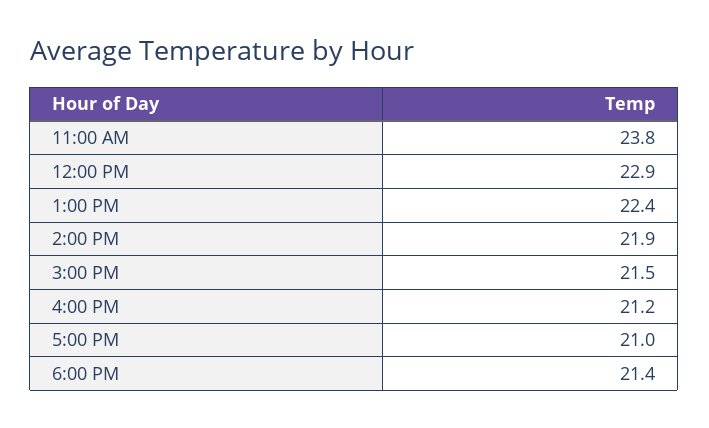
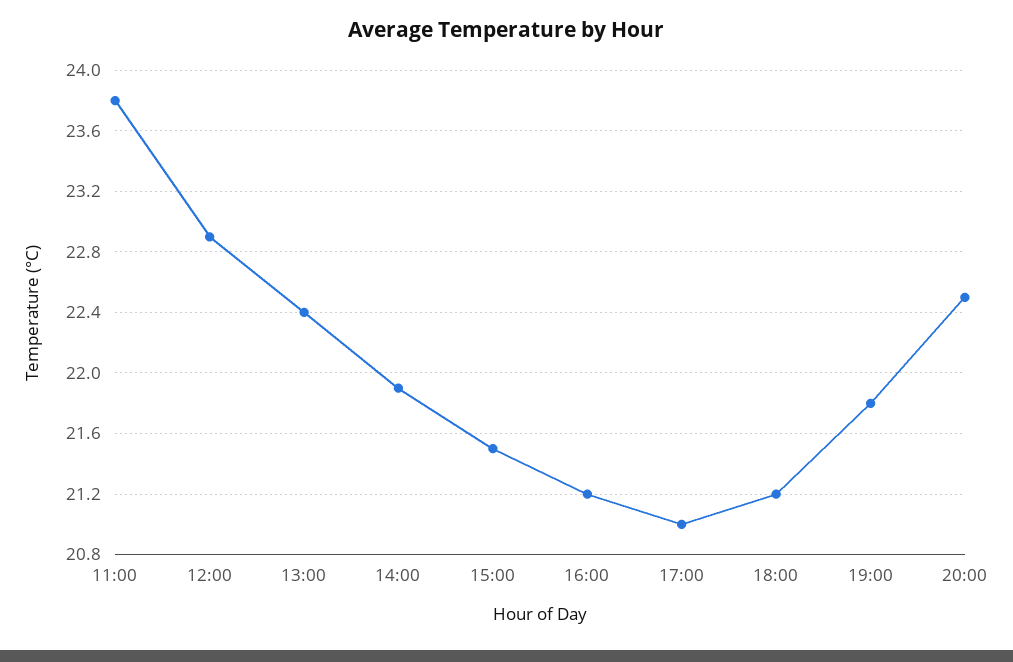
6:00 PM: 21.4 -> 21.2
19:00: none -> 21.8
20:00: none -> 22.5

